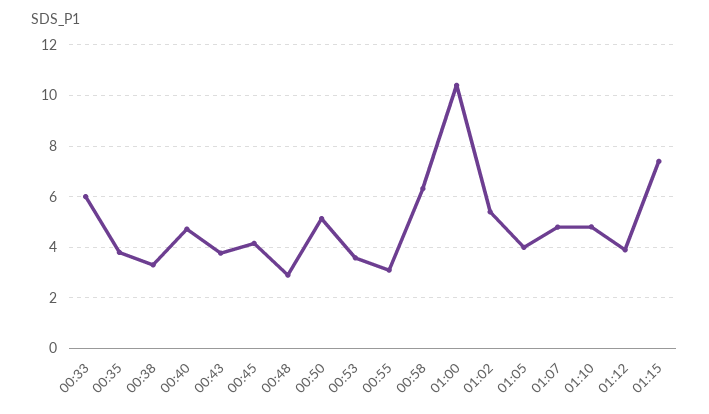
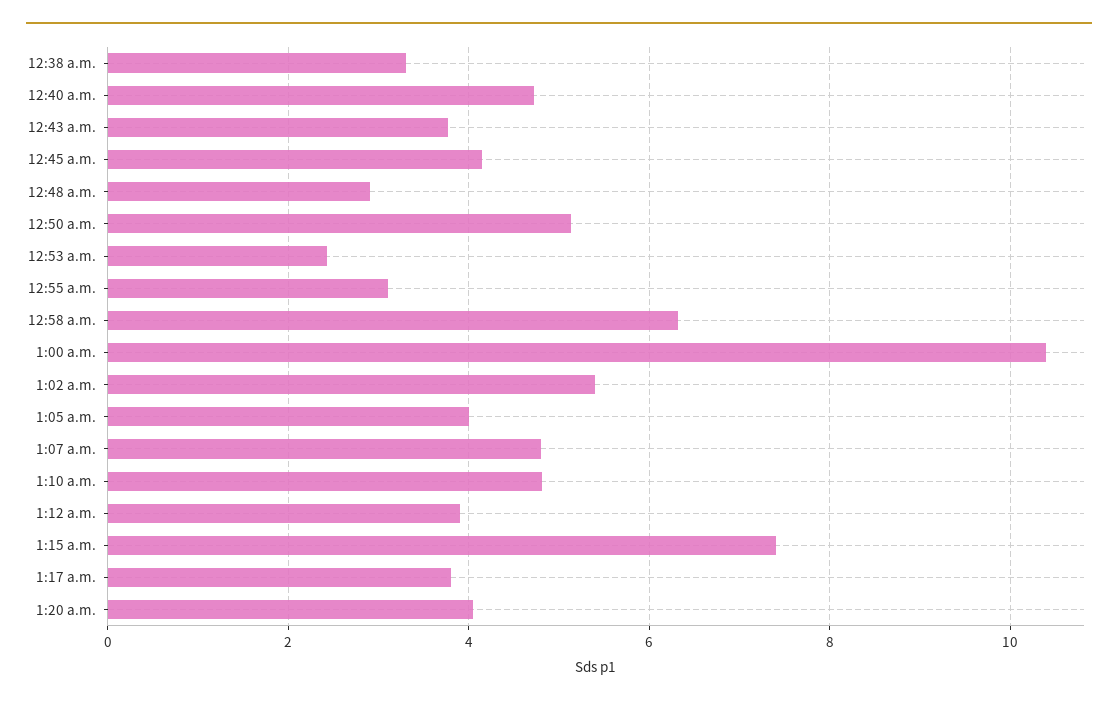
00:33: 6 -> none
00:35: 3.75 -> none
00:53: 3.5 -> 2.4
1:17 a.m.: none -> 3.8
1:20 a.m.: none -> 4

